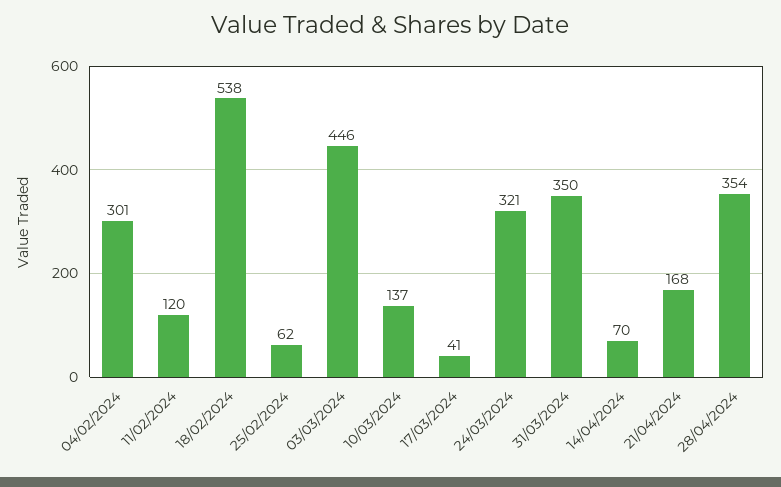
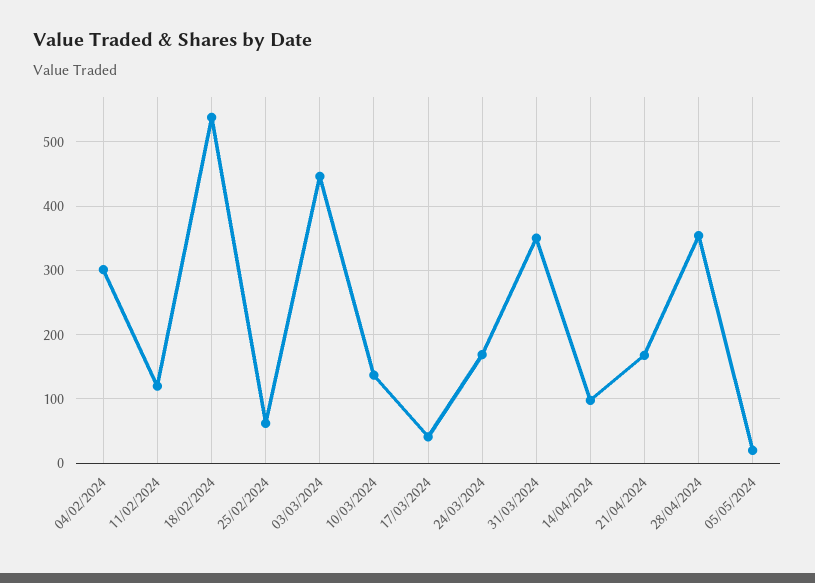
24/03/2024: 321 -> 170
14/04/2024: 70 -> 100
05/05/2024: none -> 20

